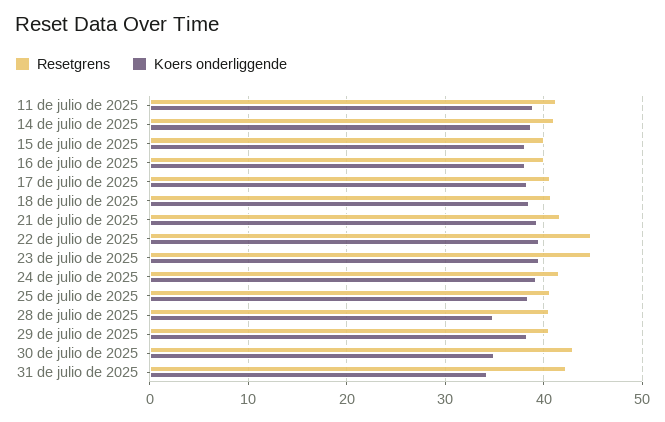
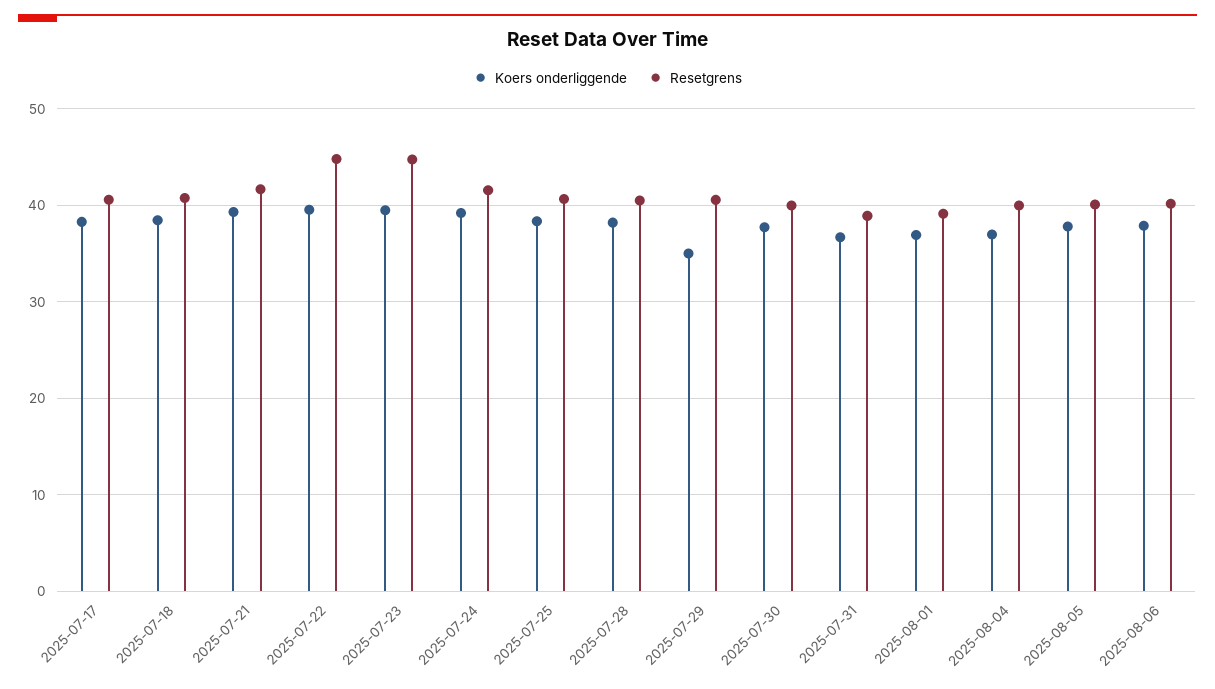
Resetgrens, 11 de julio de 2025: 41 -> none
Koers onderliggende, 11 de julio de 2025: 39 -> none
Resetgrens, 14 de julio de 2025: 41 -> none
Koers onderliggende, 14 de julio de 2025: 39 -> none
Resetgrens, 15 de julio de 2025: 40 -> none
Koers onderliggende, 15 de julio de 2025: 38 -> none
Resetgrens, 16 de julio de 2025: 40 -> none
Koers onderliggende, 16 de julio de 2025: 38 -> none
Koers onderliggende, 28 de julio de 2025: 35 -> 38
Koers onderliggende, 29 de julio de 2025: 38 -> 35
Resetgrens, 30 de julio de 2025: 43 -> 40
Koers onderliggende, 30 de julio de 2025: 35 -> 38
Resetgrens, 31 de julio de 2025: 42 -> 39
Koers onderliggende, 31 de julio de 2025: 34 -> 37
Koers onderliggende, 2025-08-01: none -> 37
Resetgrens, 2025-08-01: none -> 39
Koers onderliggende, 2025-08-04: none -> 37
Resetgrens, 2025-08-04: none -> 40
Koers onderliggende, 2025-08-05: none -> 38
Resetgrens, 2025-08-05: none -> 40
Koers onderliggende, 2025-08-06: none -> 38
Resetgrens, 2025-08-06: none -> 40

